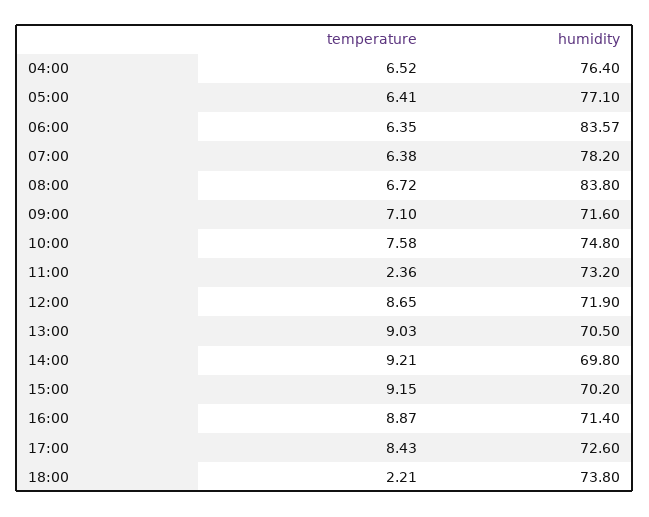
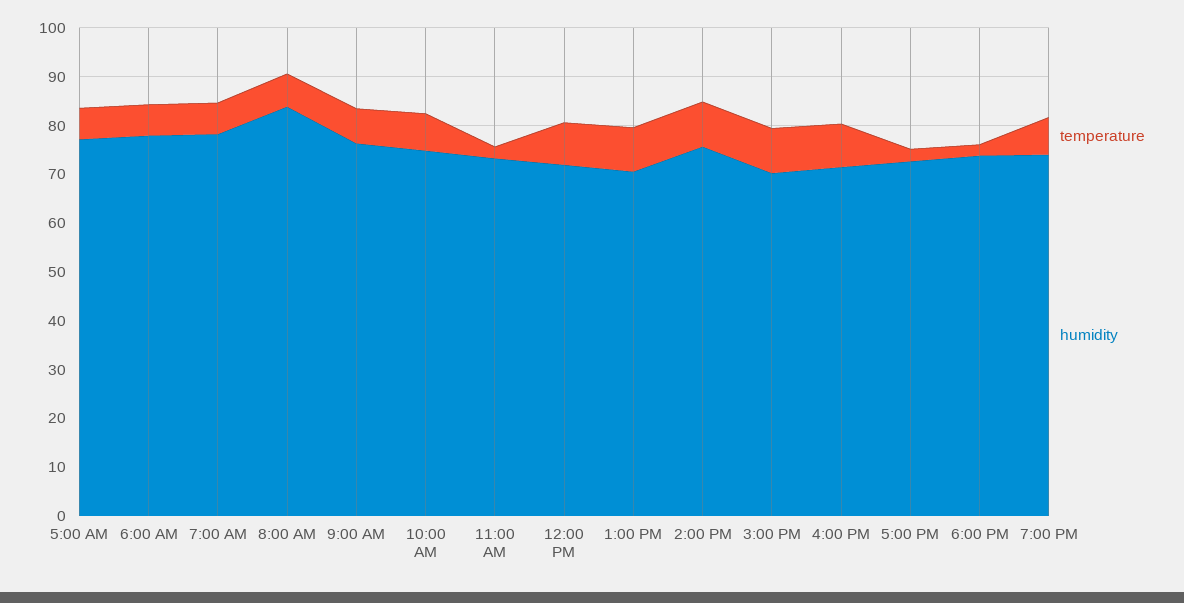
temperature, 04:00: 6.52 -> none
humidity, 04:00: 76.4 -> none
humidity, 06:00: 83.57 -> 78
humidity, 09:00: 71.6 -> 76
humidity, 14:00: 69.8 -> 76
temperature, 17:00: 8.43 -> 2
temperature, 7:00 PM: none -> 8
humidity, 7:00 PM: none -> 74

